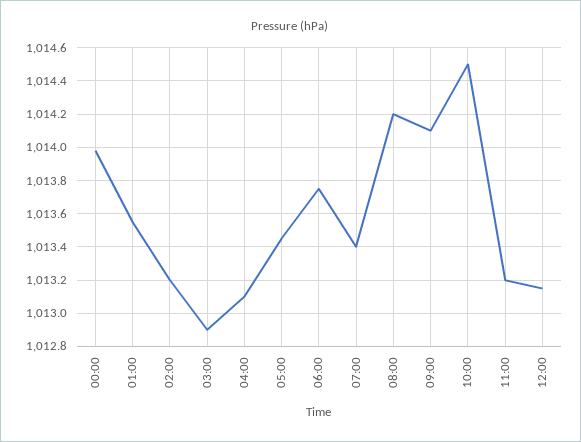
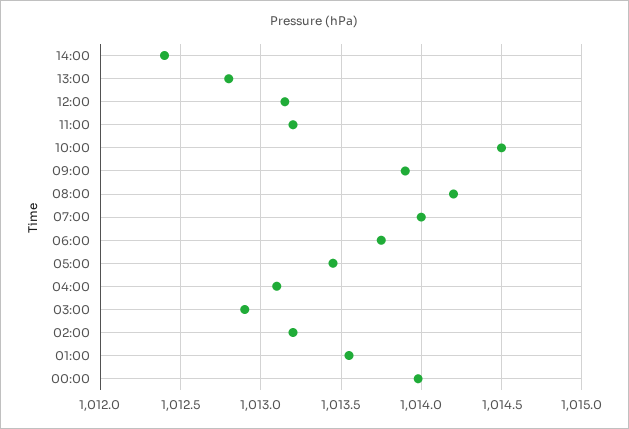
07:00: 1013.4 -> 1014
09:00: 1014.1 -> 1013.9
14:00: none -> 1012.4
13:00: none -> 1012.8

